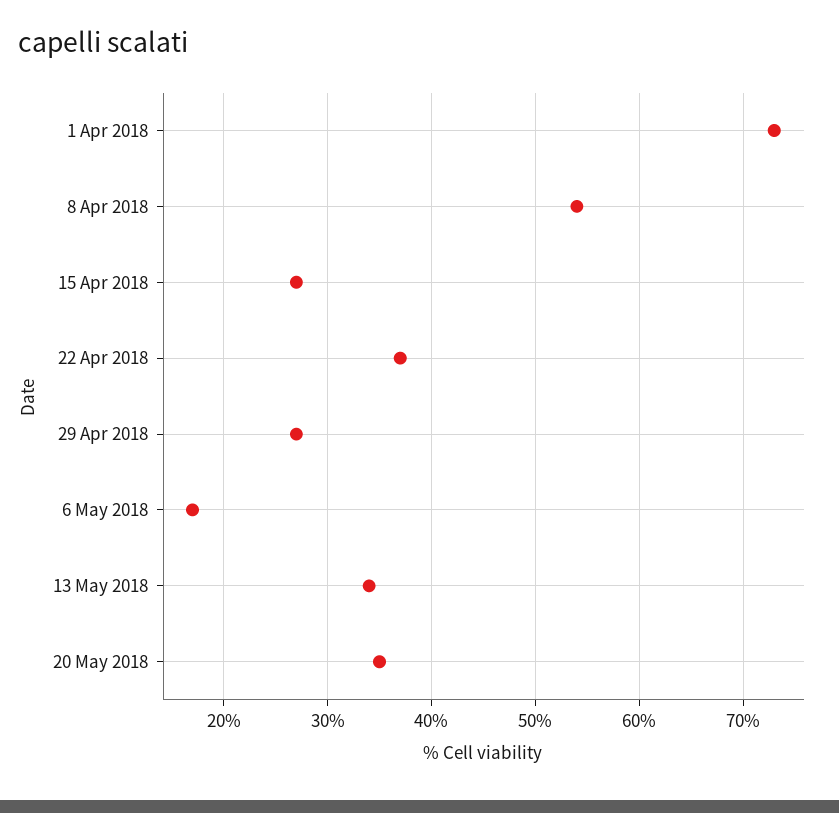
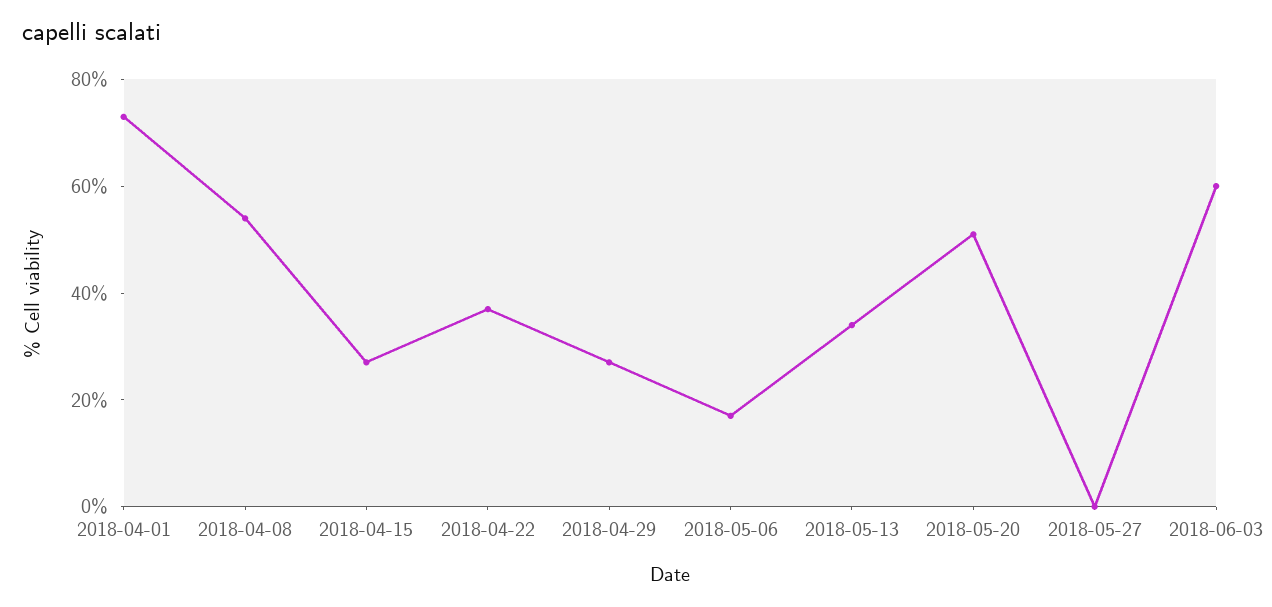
20 May 2018: 35 -> 50
2018-05-27: none -> 0
2018-06-03: none -> 60

